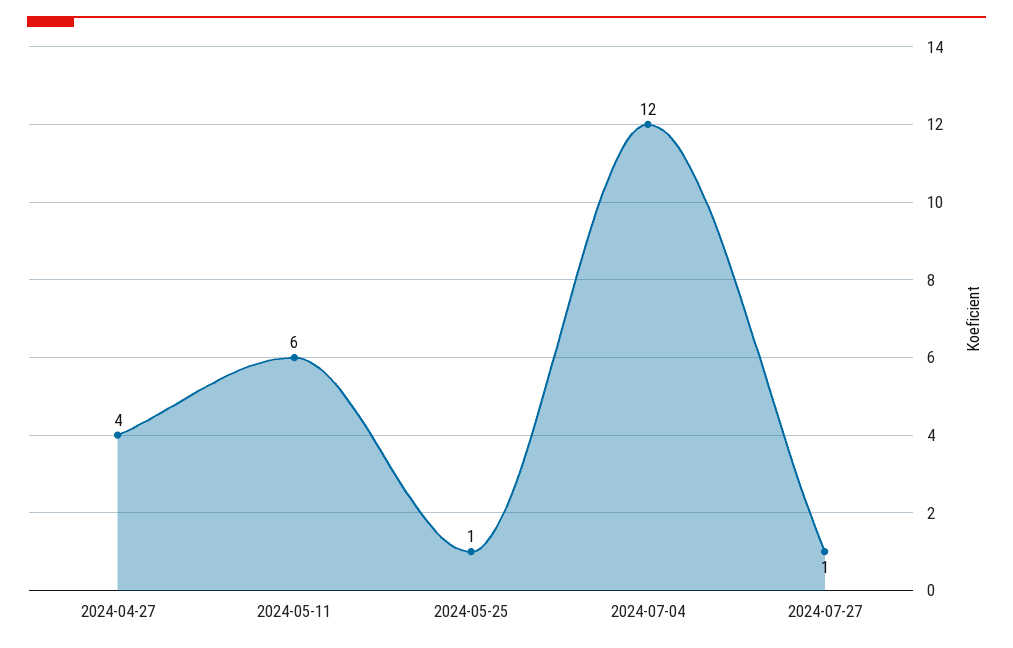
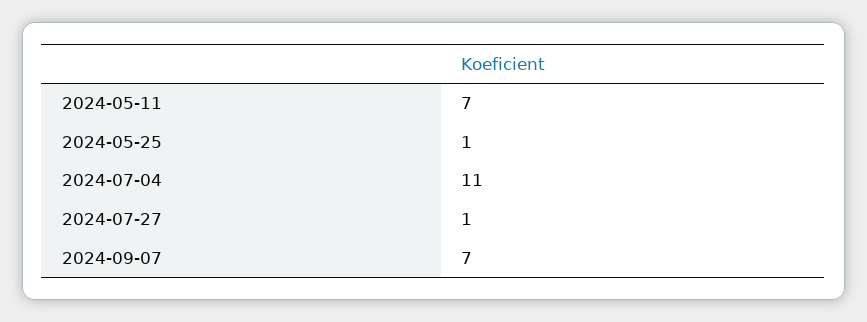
2024-04-27: 4 -> none
2024-05-11: 6 -> 7
2024-07-04: 12 -> 11
2024-09-07: none -> 7

